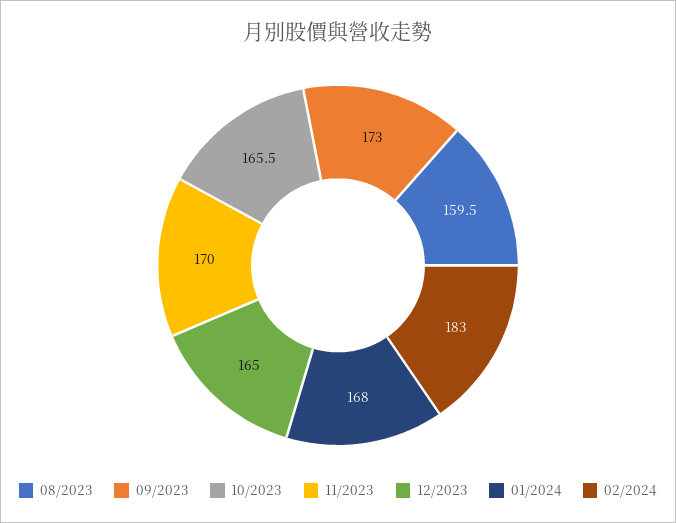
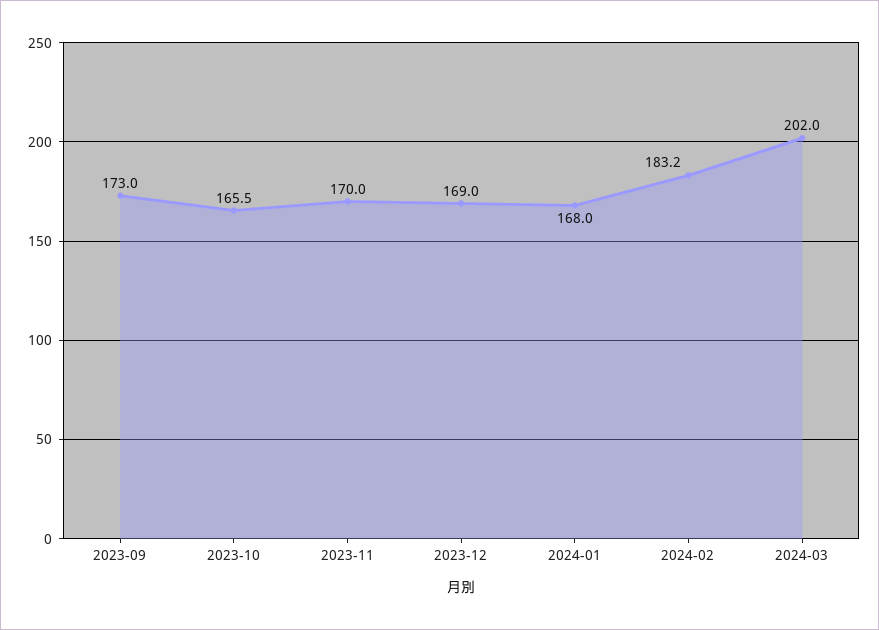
08/2023: 159.5 -> none
12/2023: 165 -> 169
02/2024: 183 -> 183.2
2024-03: none -> 202

